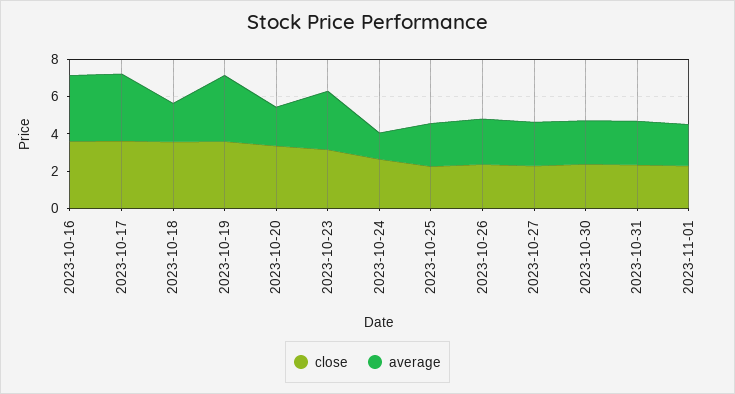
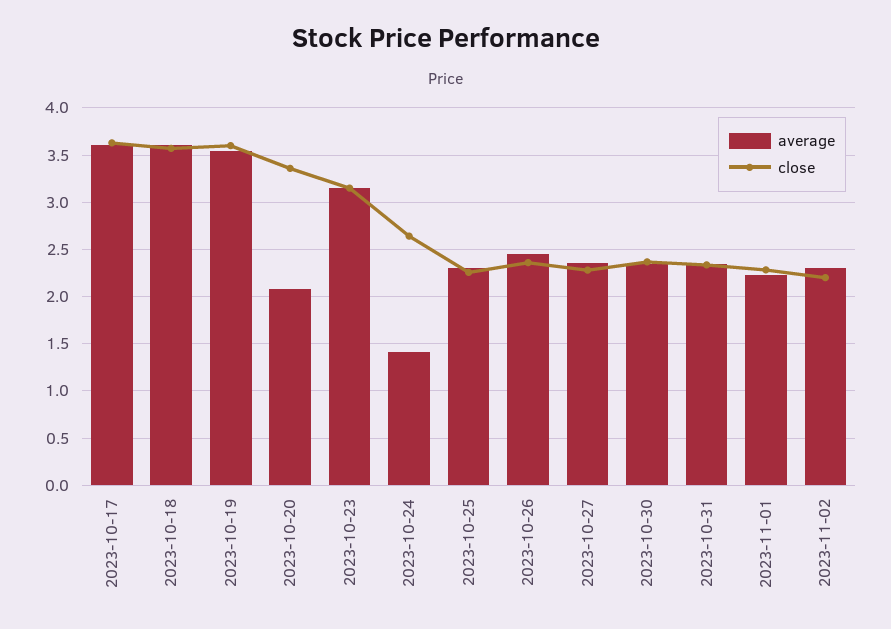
close, 2023-10-16: 3.5 -> none
average, 2023-10-16: 3.5 -> none
average, 2023-10-18: 2 -> 3.6
average, 2023-11-02: none -> 2.3
close, 2023-11-02: none -> 2.2

